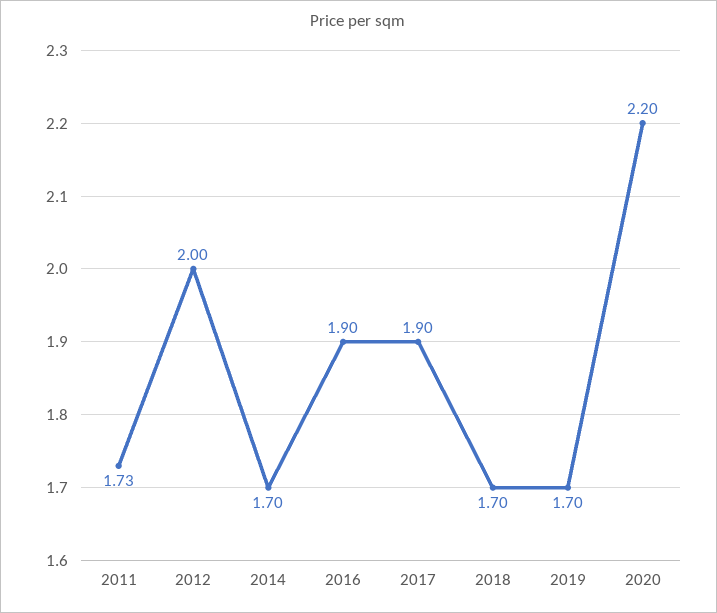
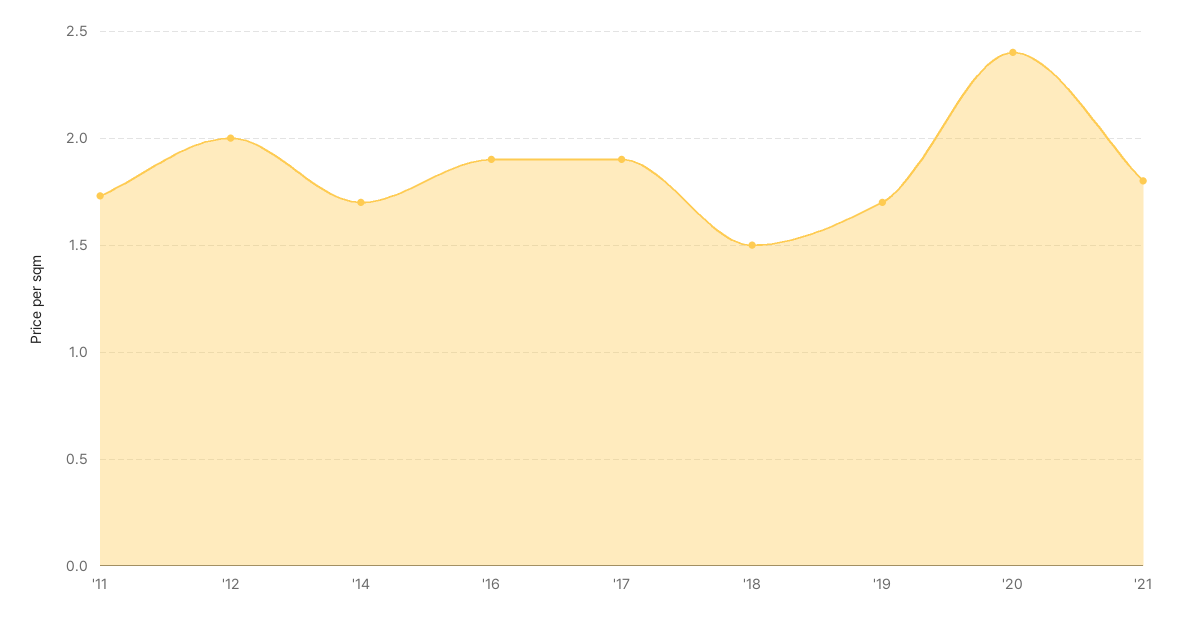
2018: 1.7 -> 1.5
2020: 2.2 -> 2.4
'21: none -> 1.8

